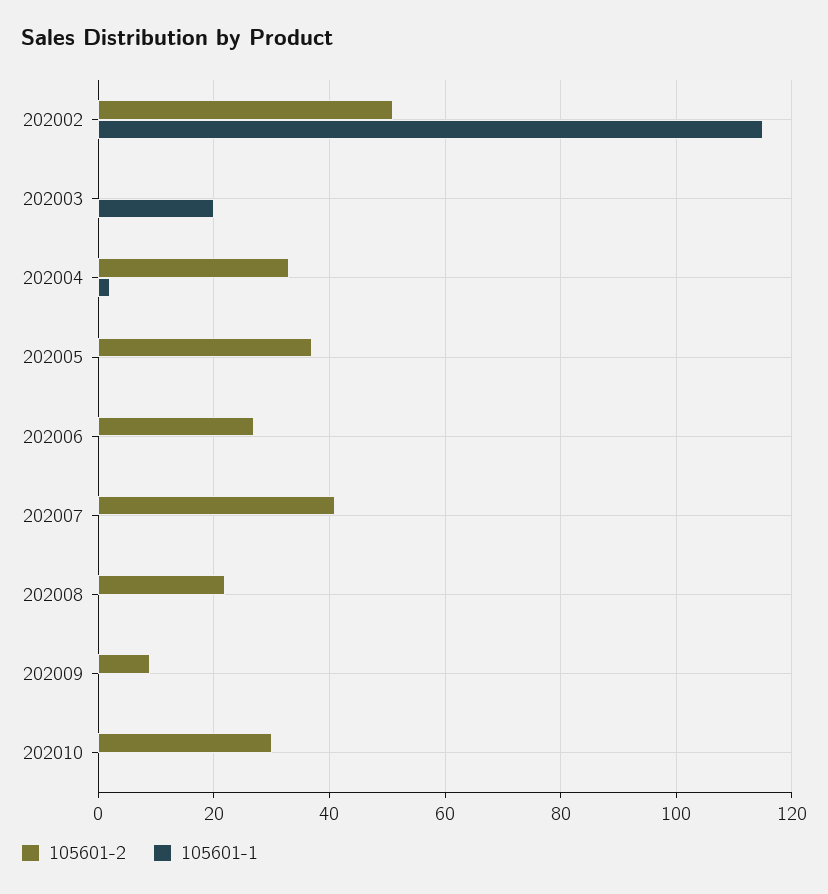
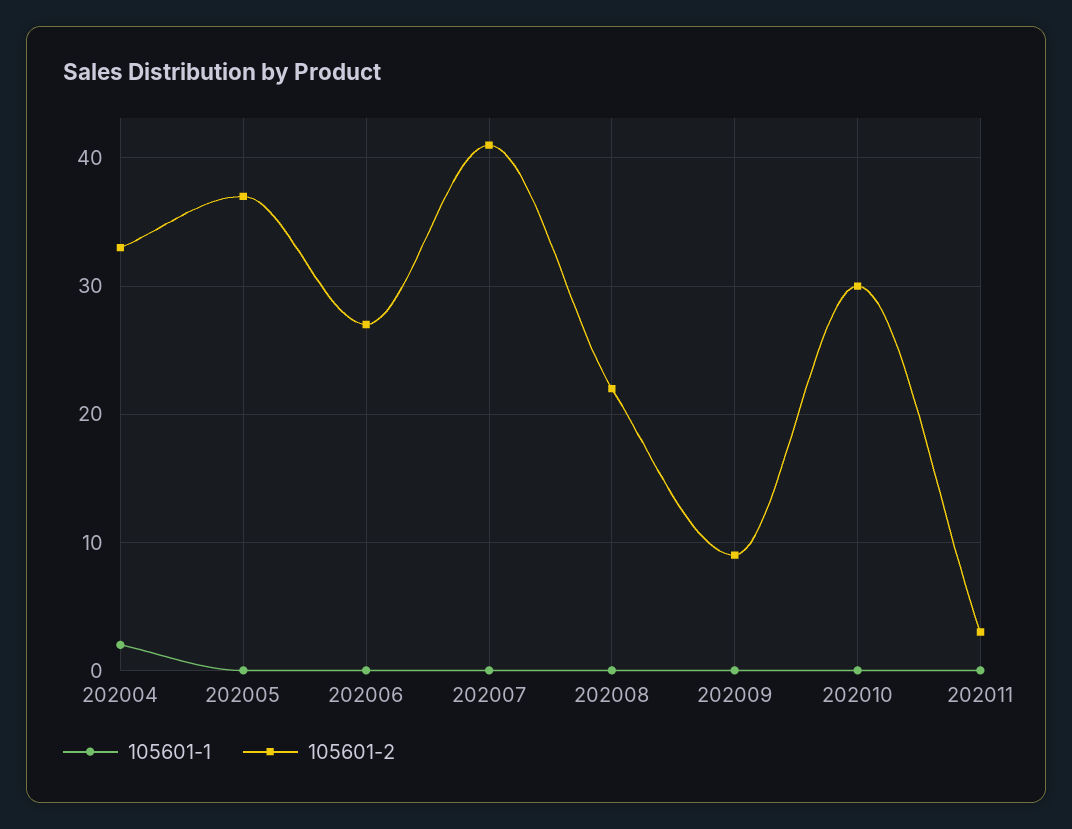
105601-2, 202002: 50 -> none
105601-1, 202002: 115 -> none
105601-2, 202003: 0 -> none
105601-1, 202003: 20 -> none
105601-1, 202011: none -> 0
105601-2, 202011: none -> 3

